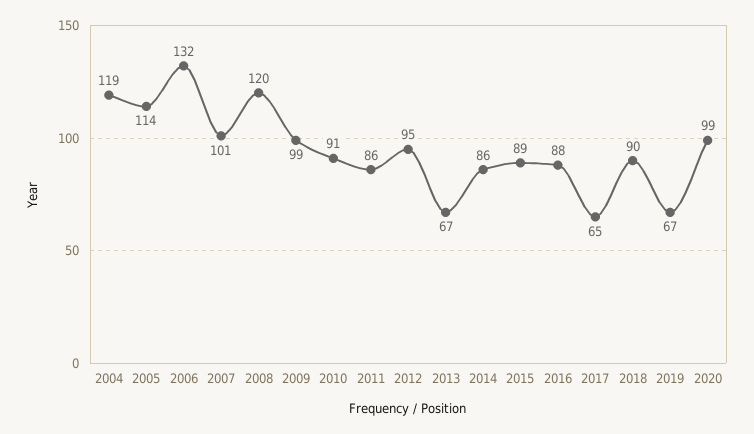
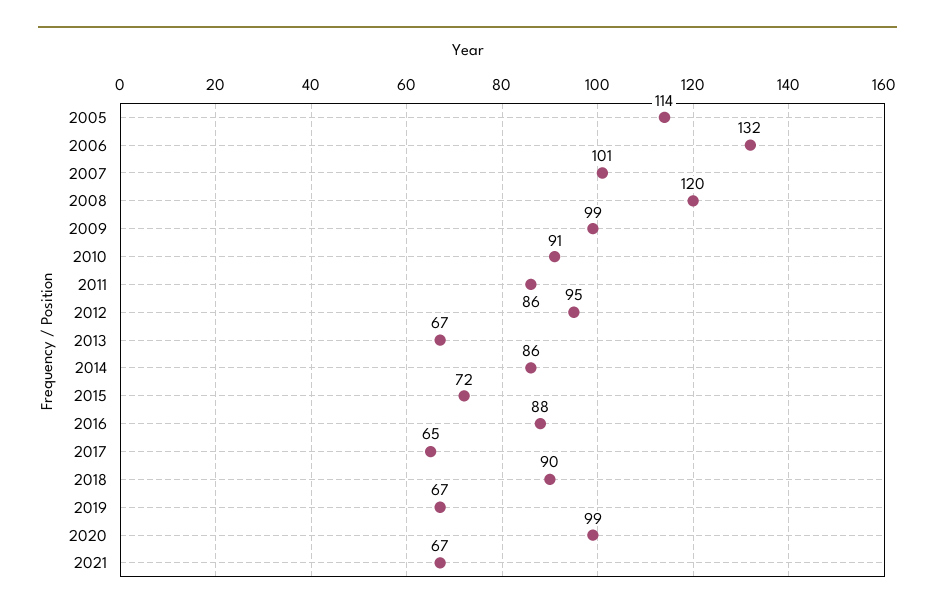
2004: 119 -> none
2015: 89 -> 72
2021: none -> 67

